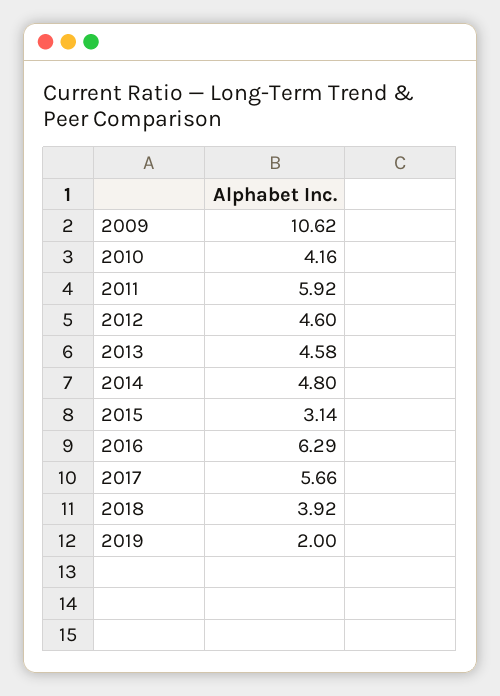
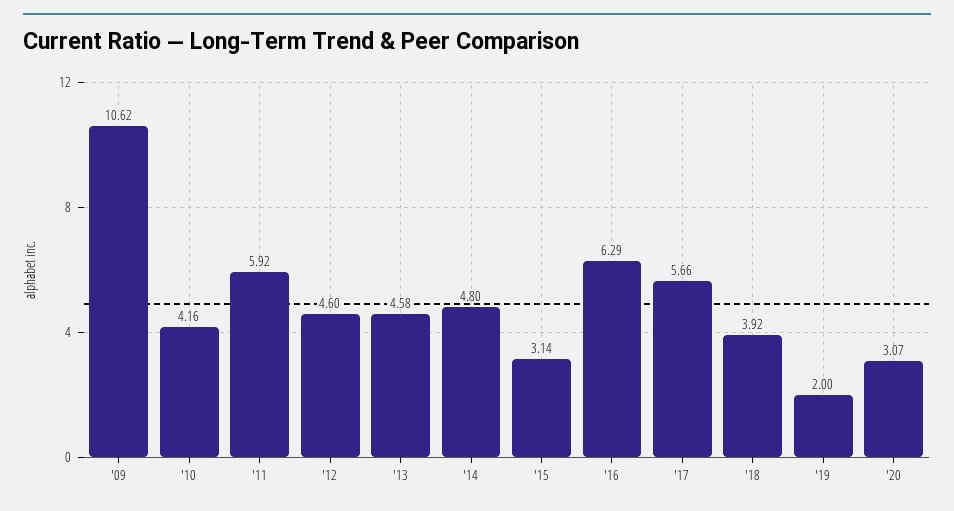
'20: none -> 3.07

